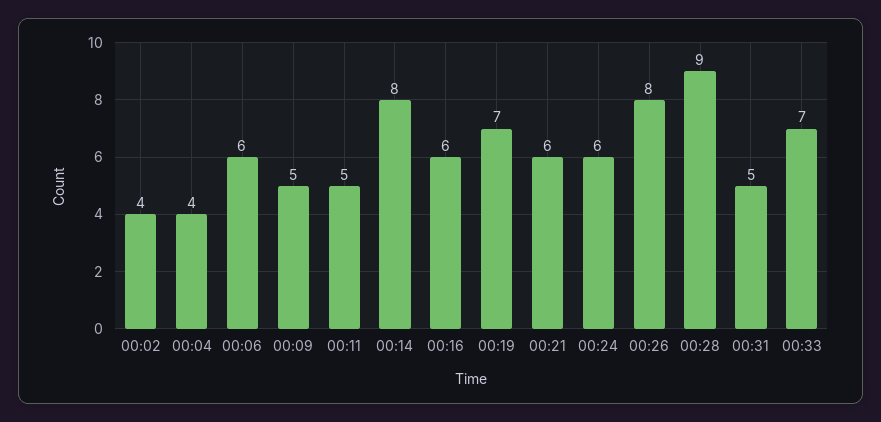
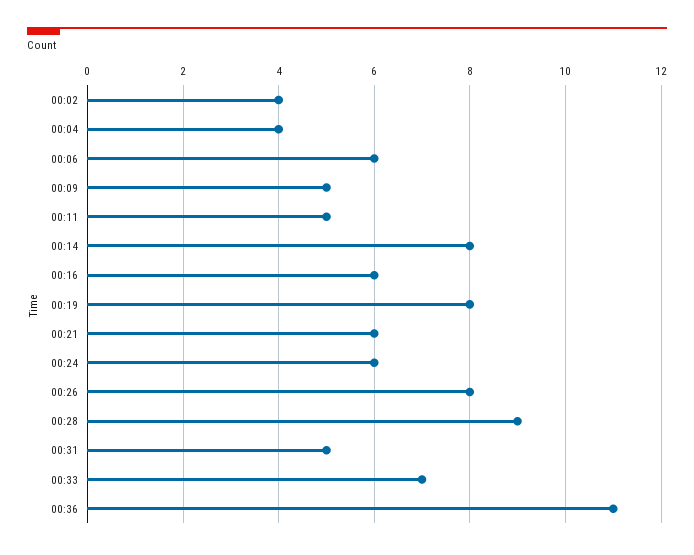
00:19: 7 -> 8
00:36: none -> 11

